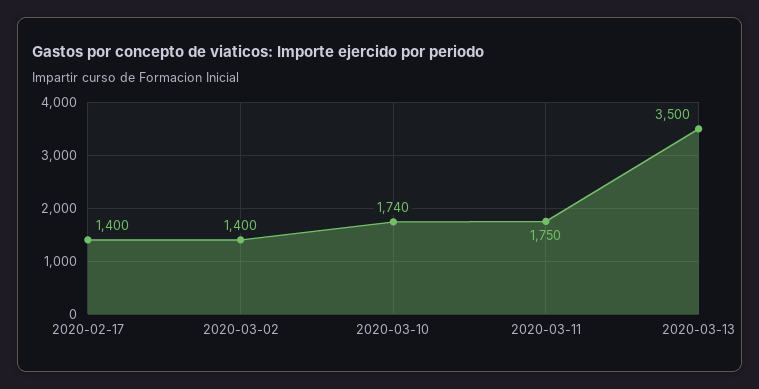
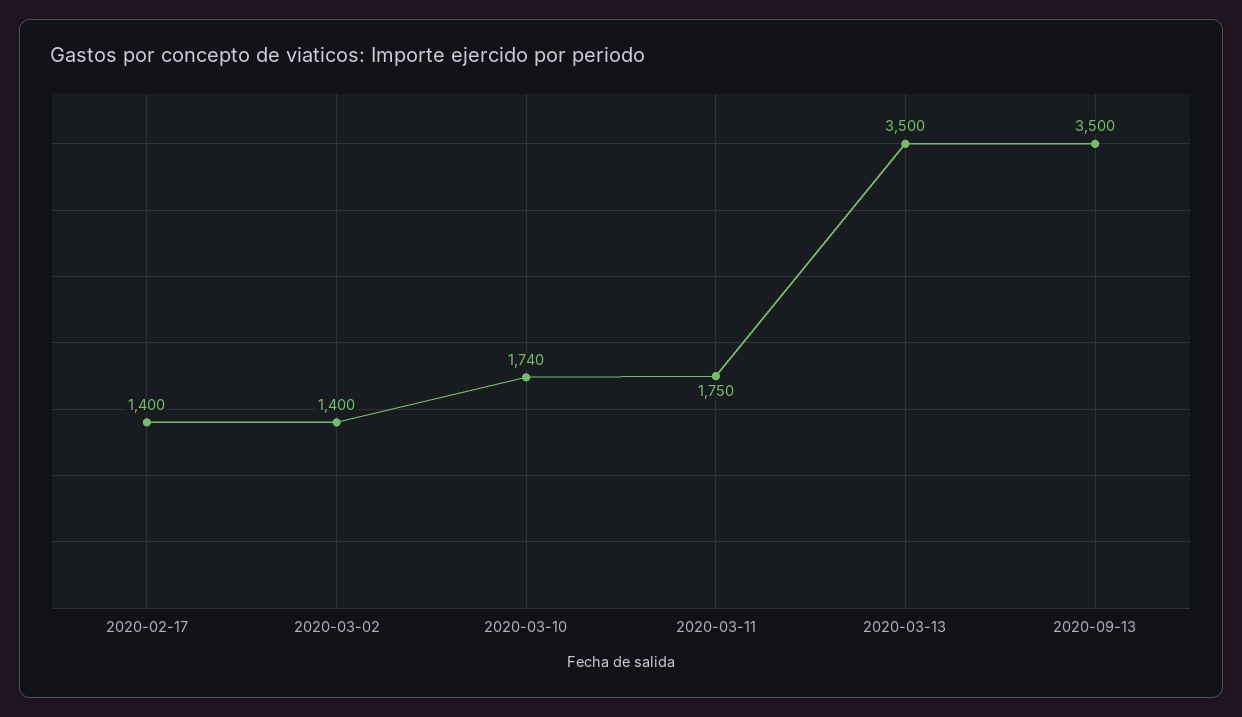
2020-09-13: none -> 3500

